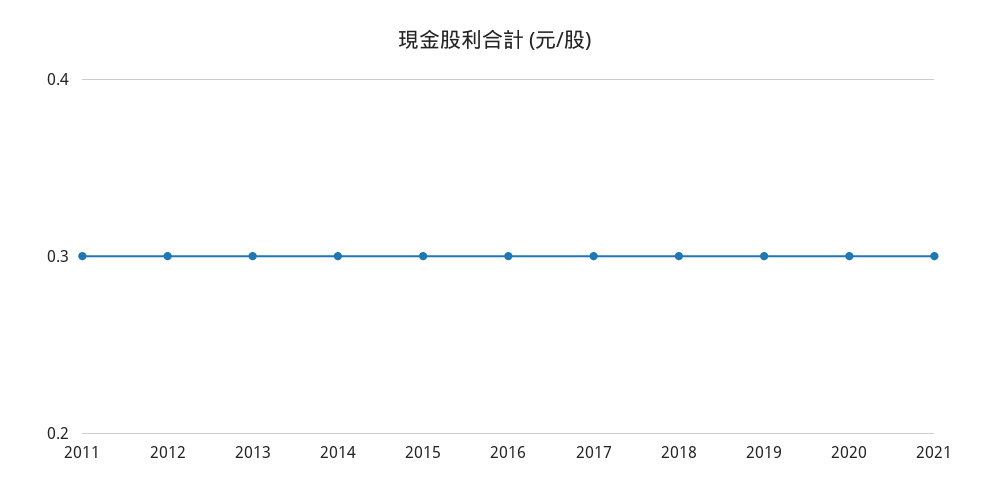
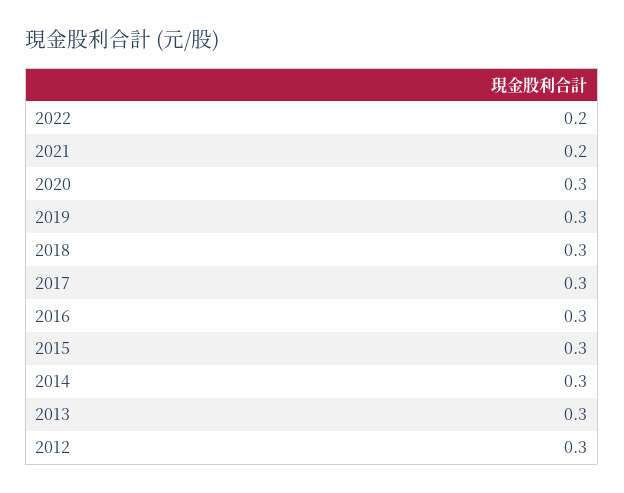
2011: 0.3 -> none
2021: 0.3 -> 0.2
2022: none -> 0.2

